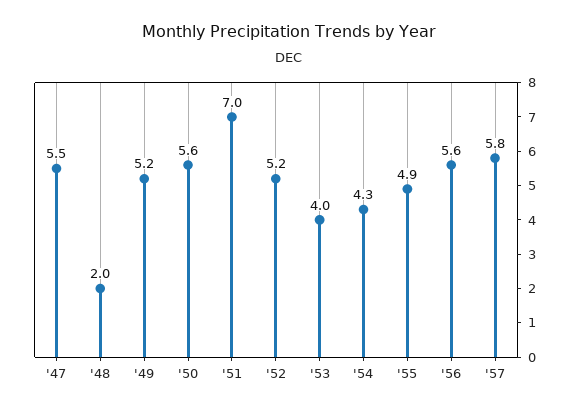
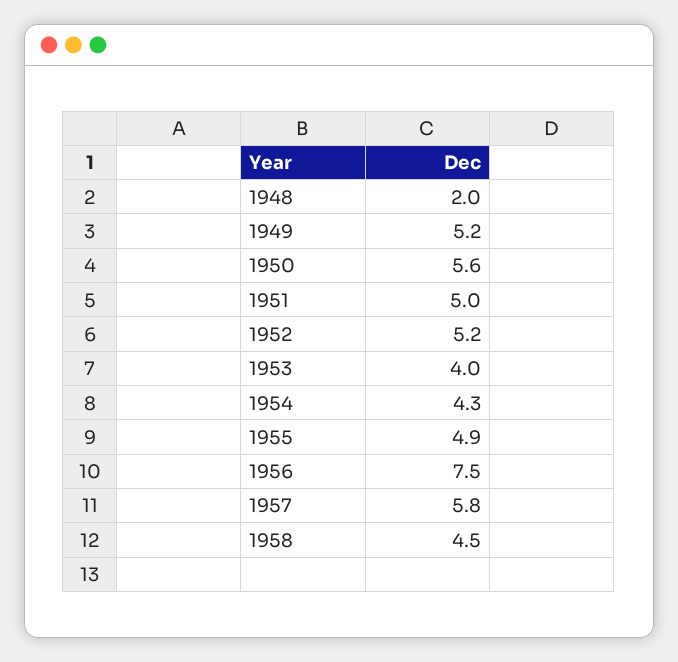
'47: 5.5 -> none
'51: 7 -> 5
'56: 5.6 -> 7.5
1958: none -> 4.5

